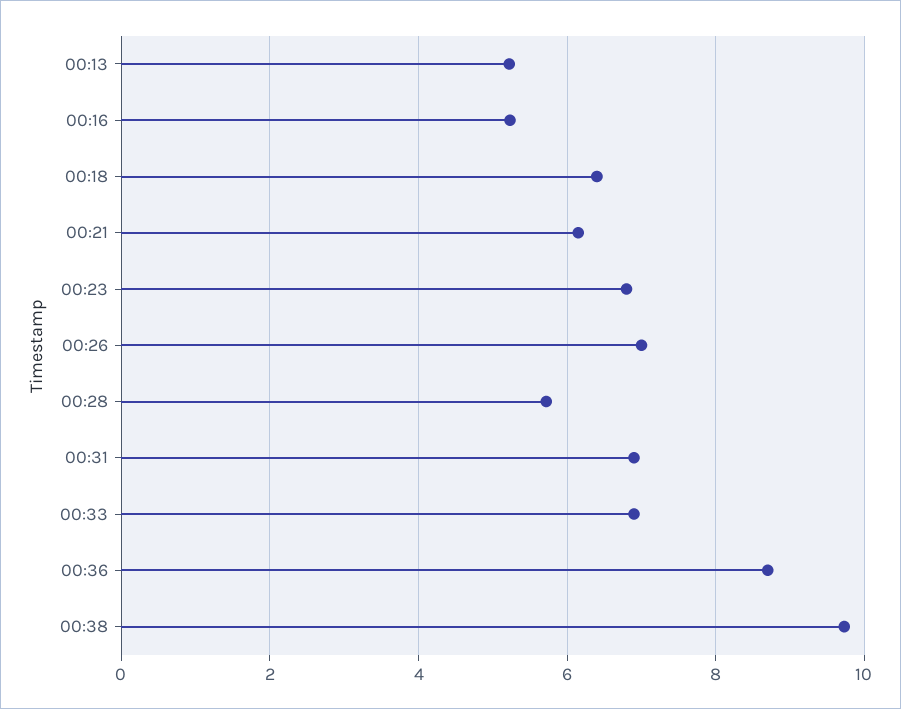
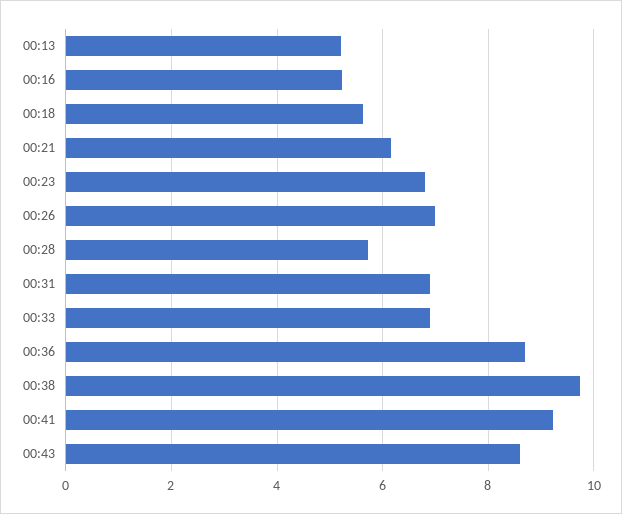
00:18: 6.4 -> 5.6
00:41: none -> 9.2
00:43: none -> 8.6

